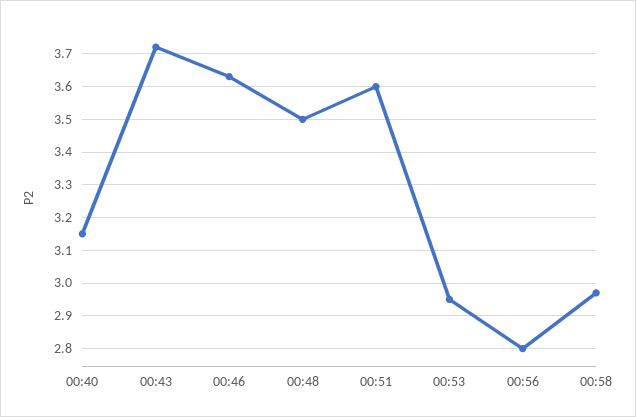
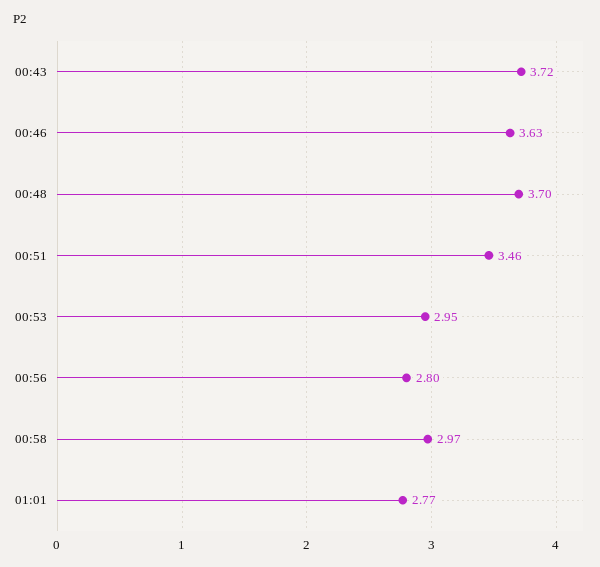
00:40: 3.15 -> none
00:48: 3.5 -> 3.7
00:51: 3.6 -> 3.46
01:01: none -> 2.77

